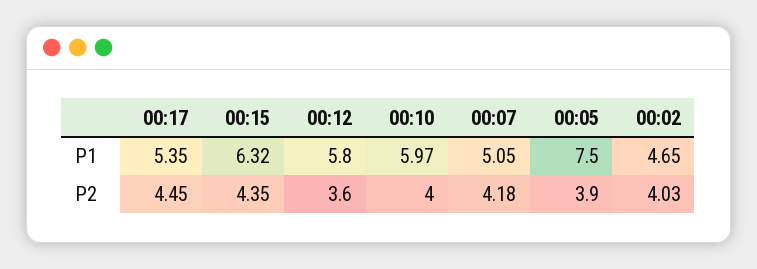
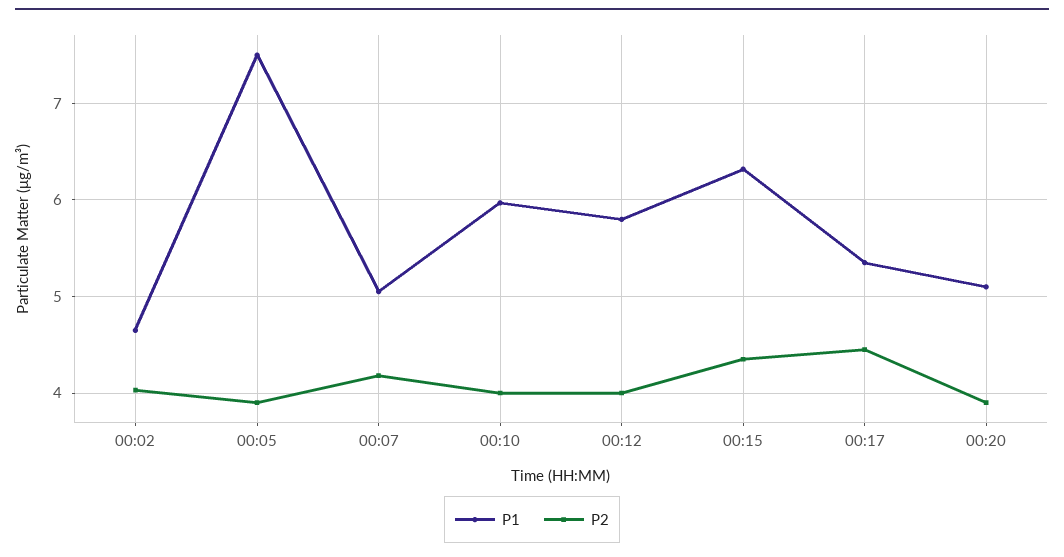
P2, 00:12: 3.6 -> 4
P1, 00:20: none -> 5.1
P2, 00:20: none -> 3.9

